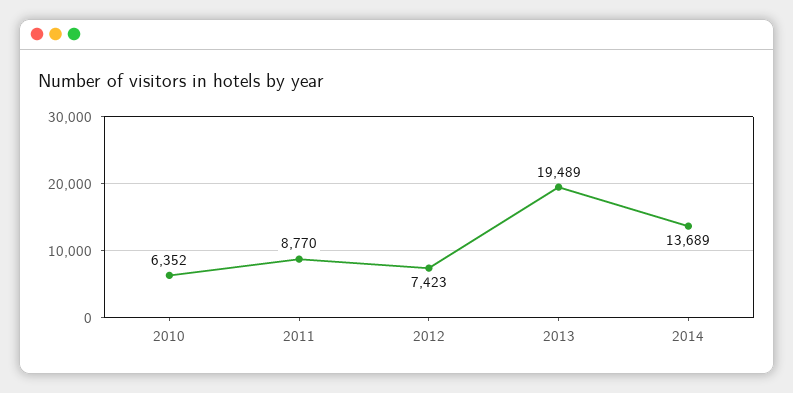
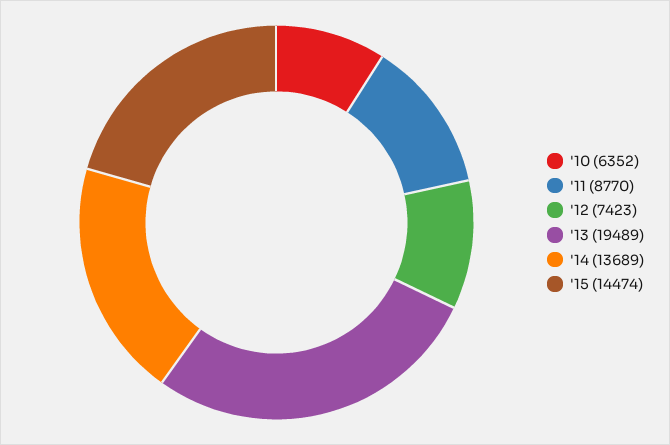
'15: none -> 14474

